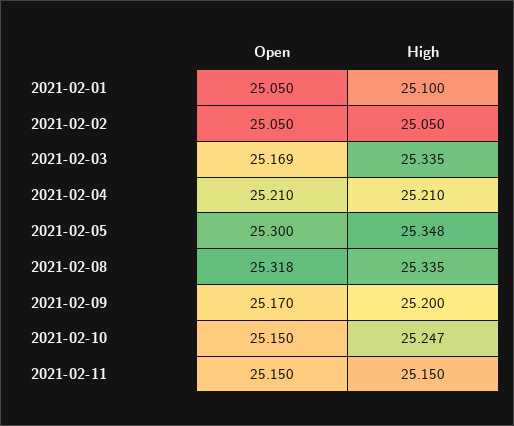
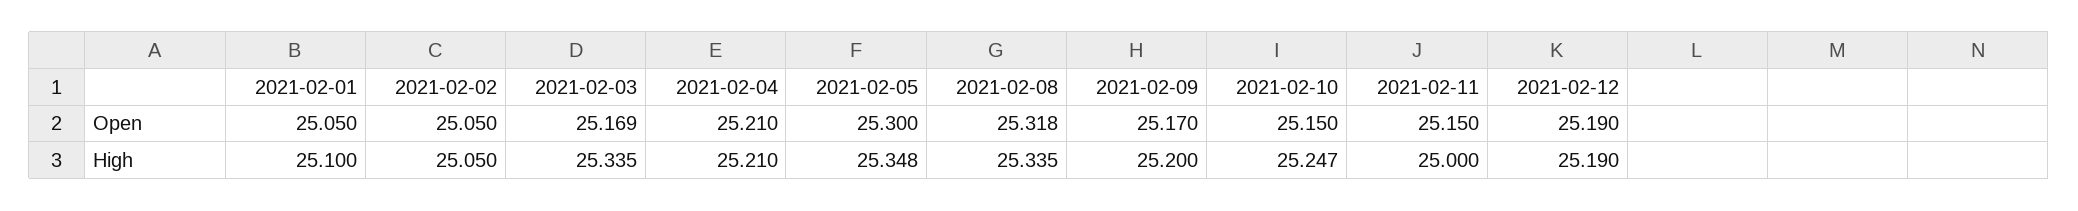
High, 2021-02-11: 25.15 -> 25
Open, 2021-02-12: none -> 25.19
High, 2021-02-12: none -> 25.19

